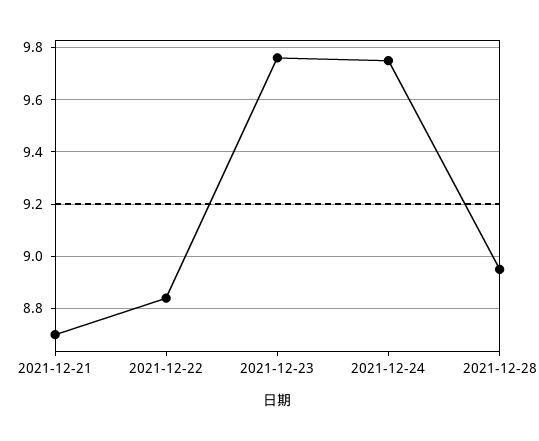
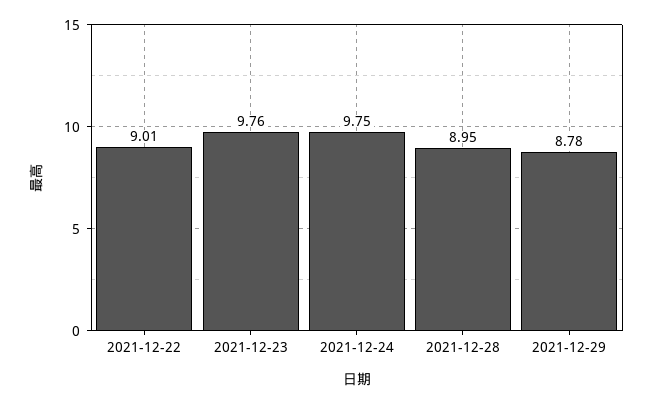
2021-12-21: 8.7 -> none
2021-12-22: 8.85 -> 9.01
2021-12-29: none -> 8.78

